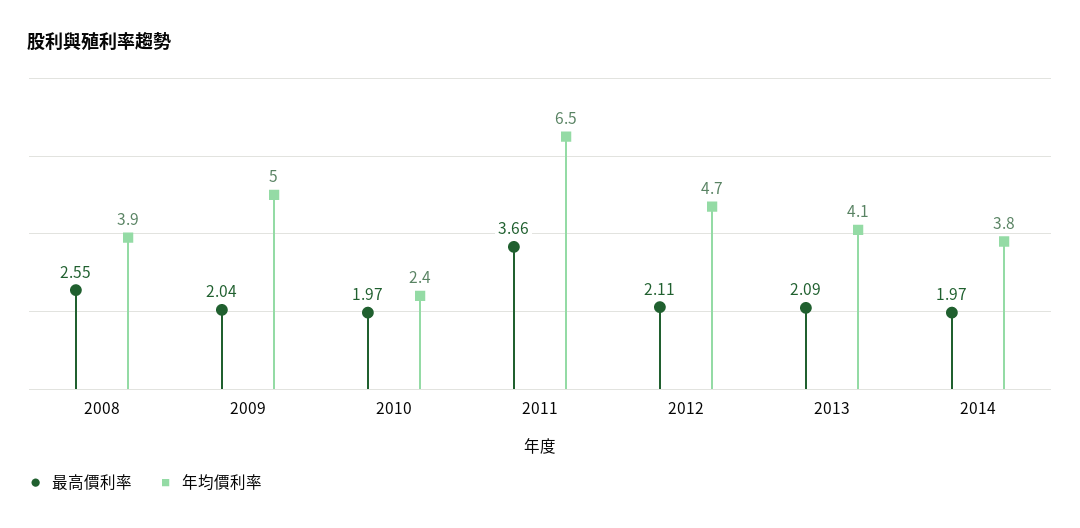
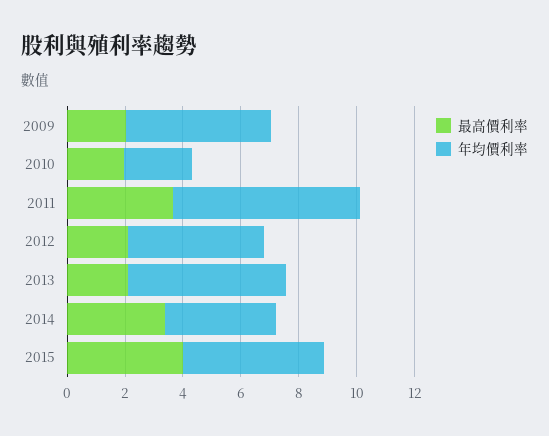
最高價利率, 2008: 2.55 -> none
年均價利率, 2008: 3.9 -> none
年均價利率, 2013: 4.1 -> 5.5
最高價利率, 2014: 1.97 -> 3.5
最高價利率, 2015: none -> 4
年均價利率, 2015: none -> 5

